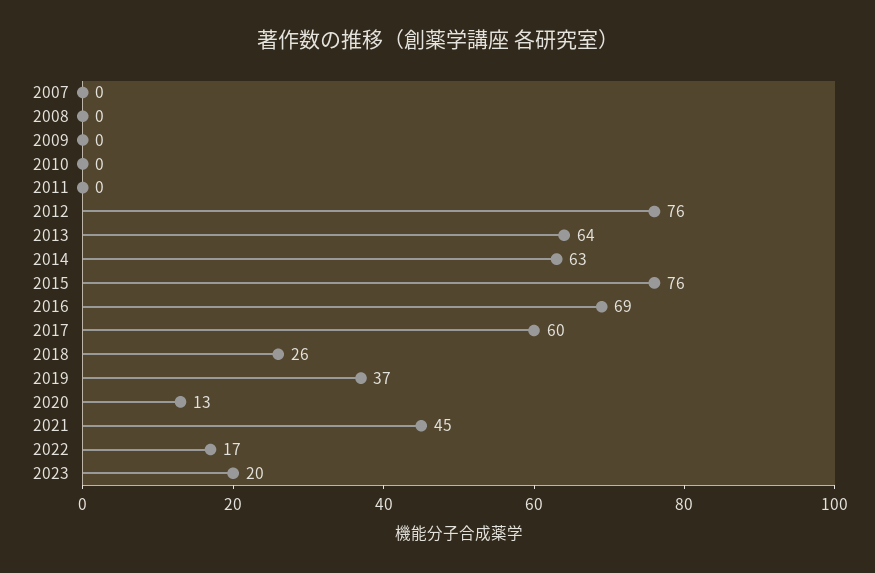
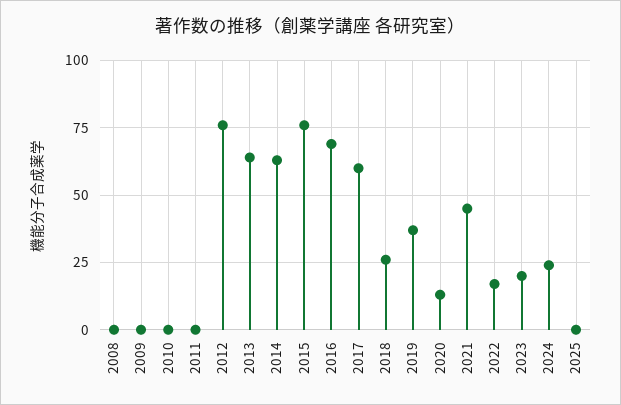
2007: 0 -> none
2024: none -> 25
2025: none -> 0

